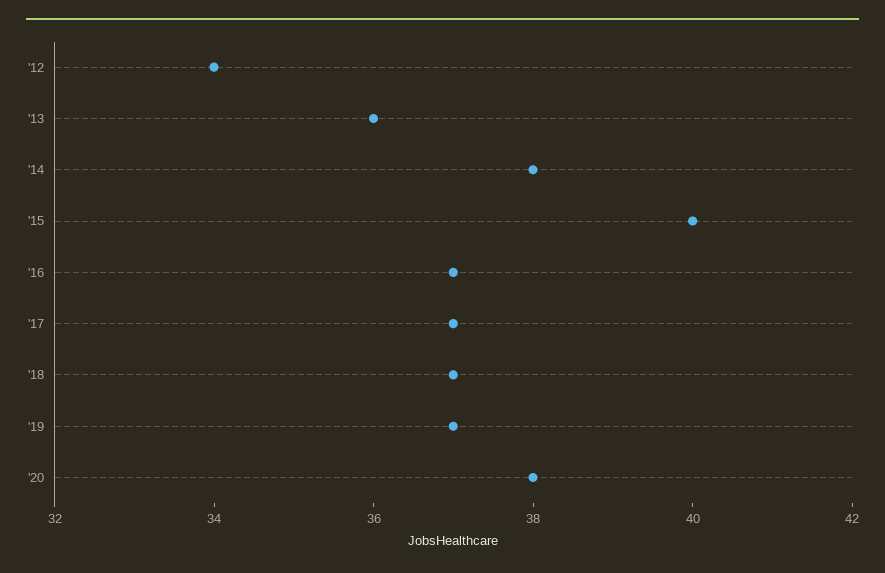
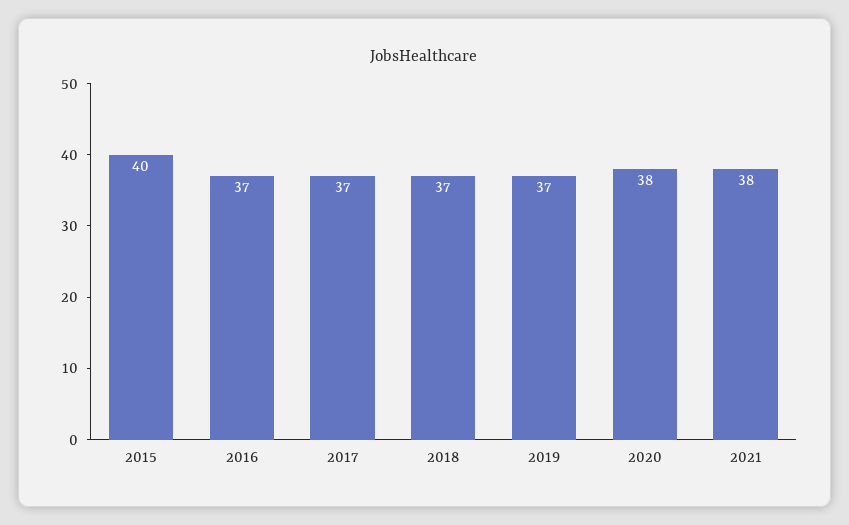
'12: 34 -> none
'13: 36 -> none
'14: 38 -> none
2021: none -> 38

